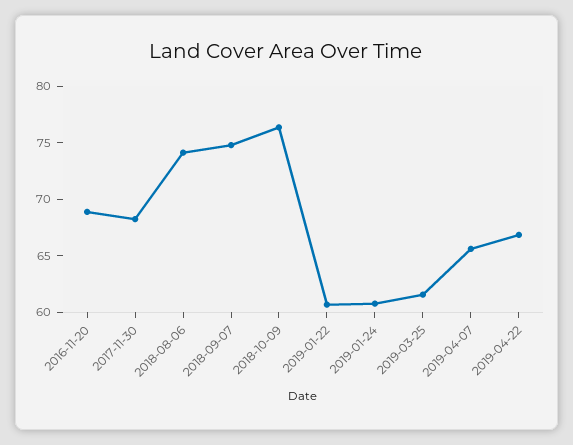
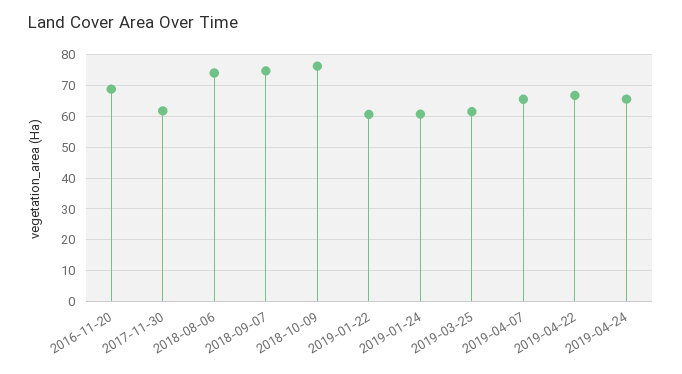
2017-11-30: 68 -> 62
2019-04-24: none -> 66

